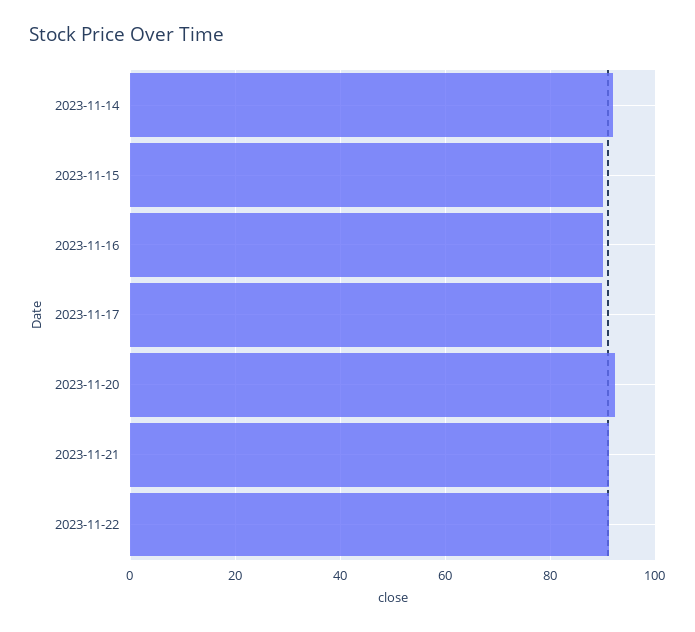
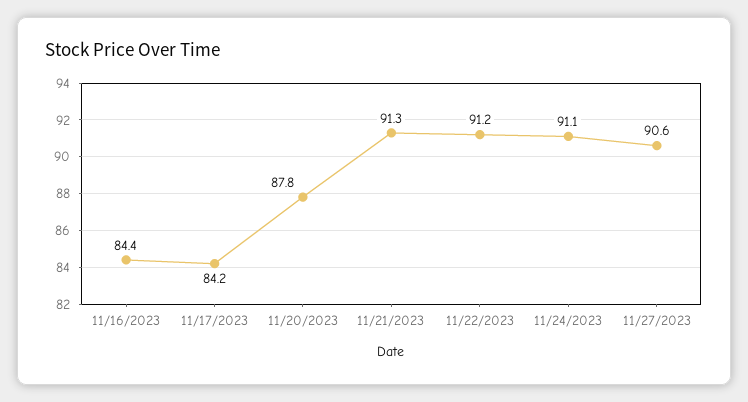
2023-11-14: 92 -> none
2023-11-15: 90 -> none
2023-11-16: 90 -> 84.4
2023-11-17: 90 -> 84.2
2023-11-20: 92 -> 87.8
11/24/2023: none -> 91.1
11/27/2023: none -> 90.6

